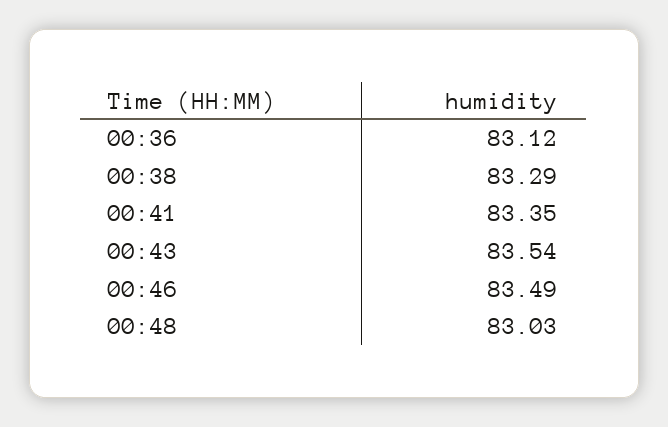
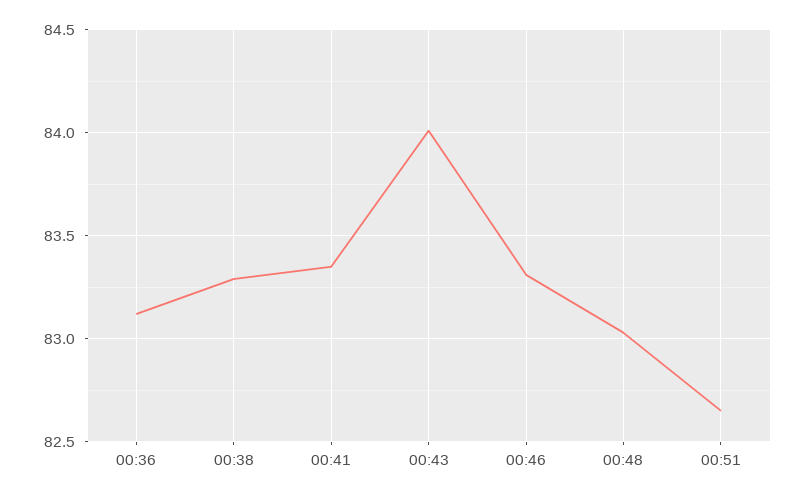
00:43: 83.54 -> 84
00:46: 83.49 -> 83.3
00:51: none -> 82.65

